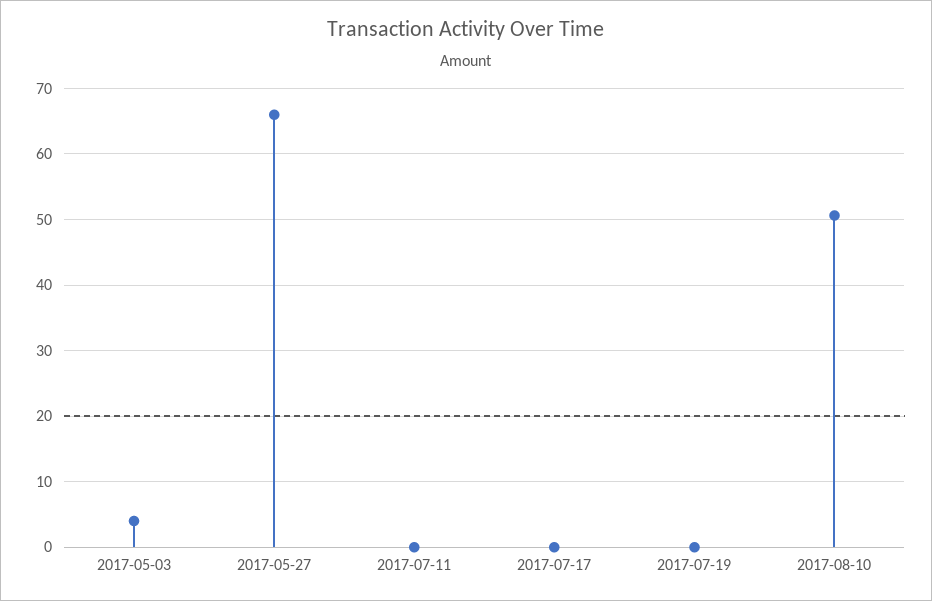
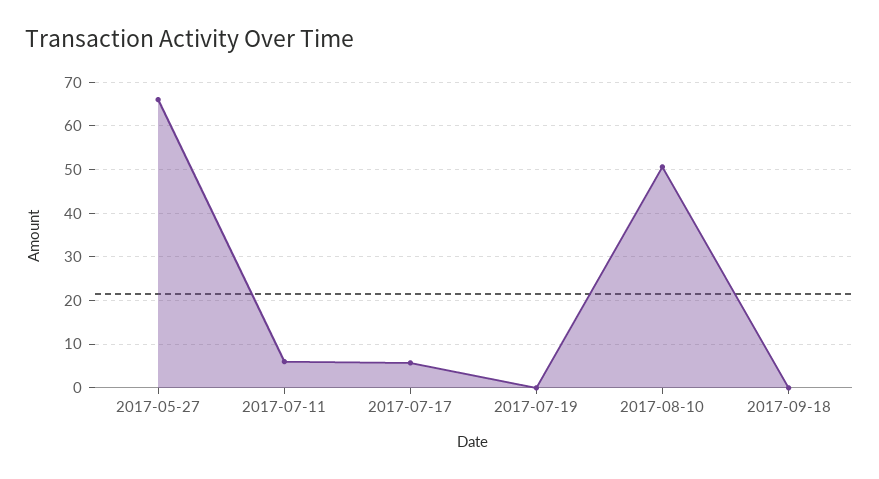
2017-05-03: 4 -> none
2017-07-11: 0 -> 6
2017-07-17: 0 -> 6
2017-09-18: none -> 0

